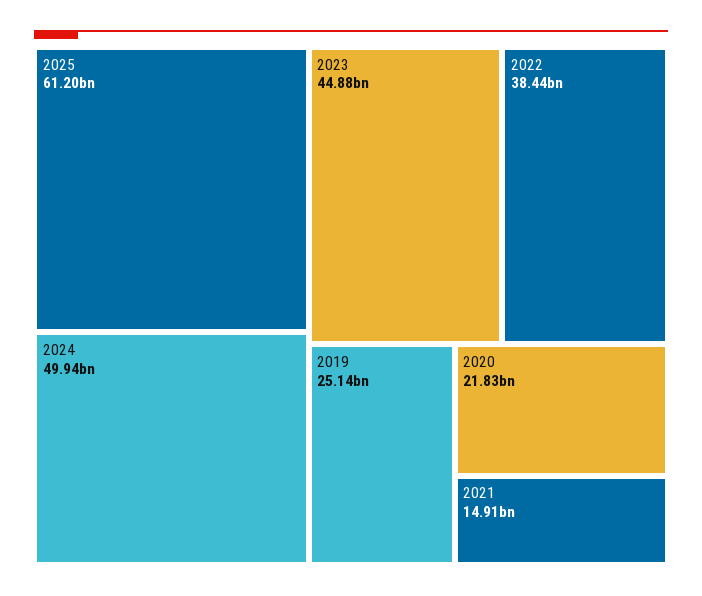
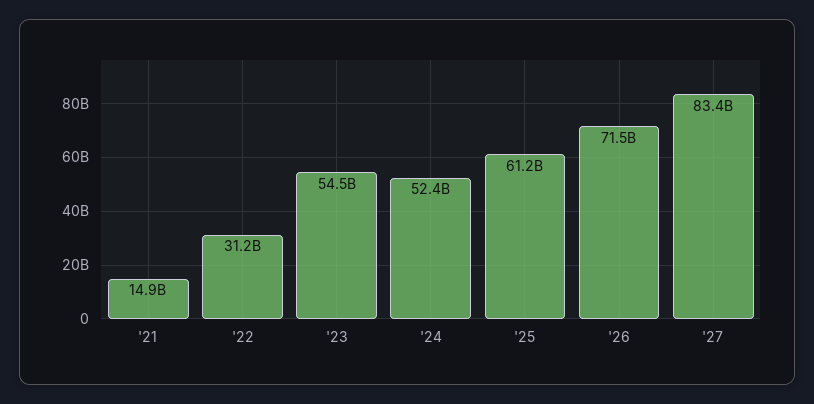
2024: 49940000000 -> 52400000000
2023: 44880000000 -> 54500000000
2022: 38440000000 -> 31200000000
2019: 25140000000 -> none
2020: 21830000000 -> none
'26: none -> 71500000000
'27: none -> 83400000000

